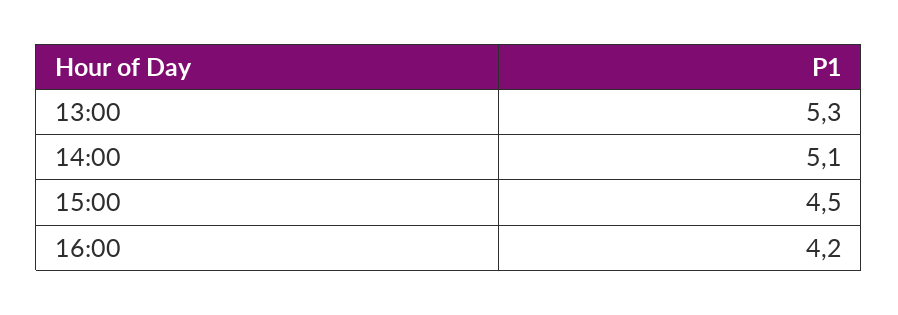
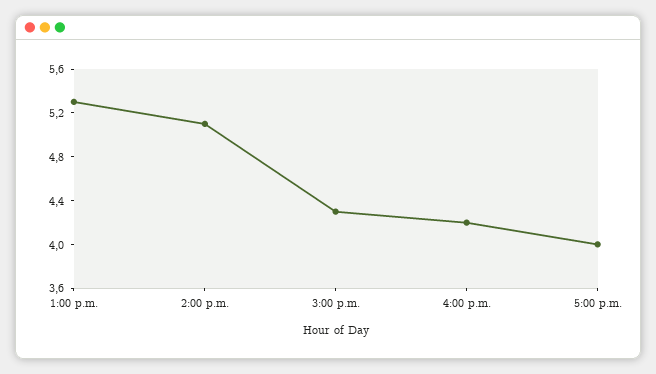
15:00: 4.5 -> 4.3
5:00 p.m.: none -> 4

